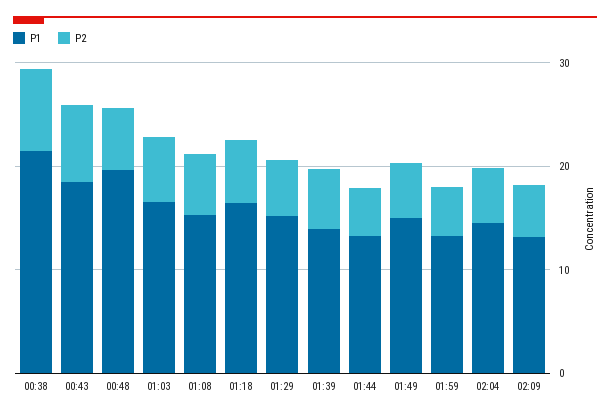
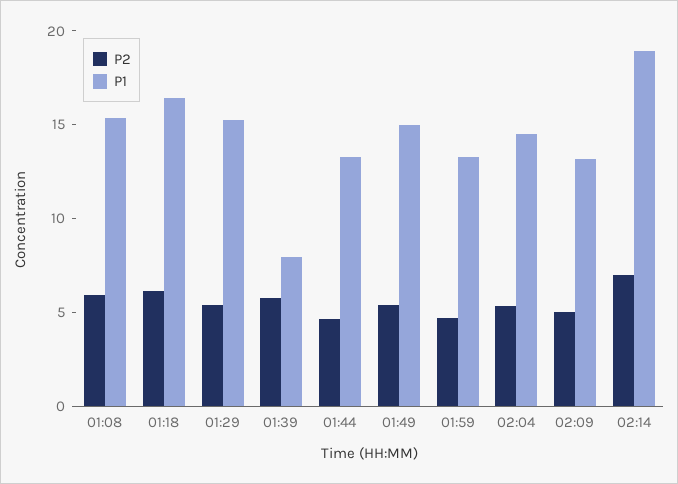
P1, 00:38: 22 -> none
P2, 00:38: 8 -> none
P1, 00:43: 18 -> none
P2, 00:43: 8 -> none
P1, 00:48: 20 -> none
P2, 00:48: 6 -> none
P1, 01:03: 16 -> none
P2, 01:03: 6 -> none
P1, 01:39: 14 -> 8
P2, 02:14: none -> 7
P1, 02:14: none -> 19

